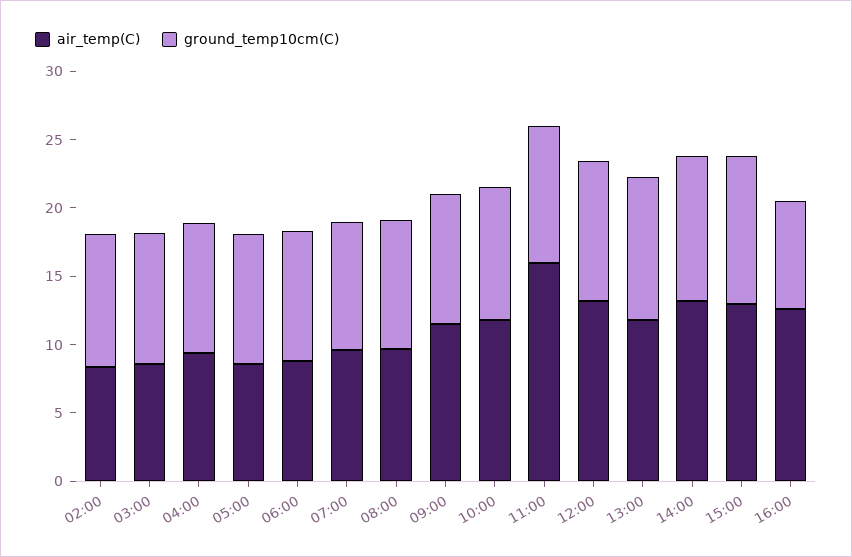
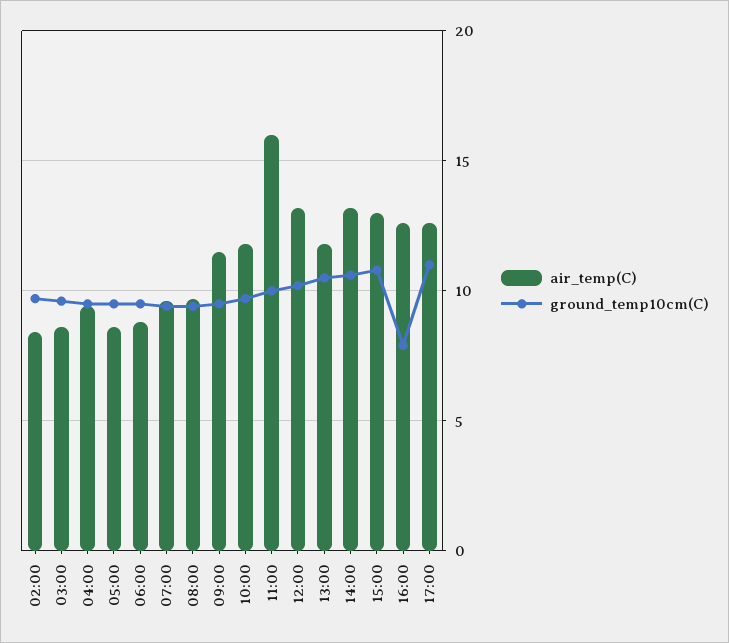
air_temp(C), 17:00: none -> 12.5
ground_temp10cm(C), 17:00: none -> 11

